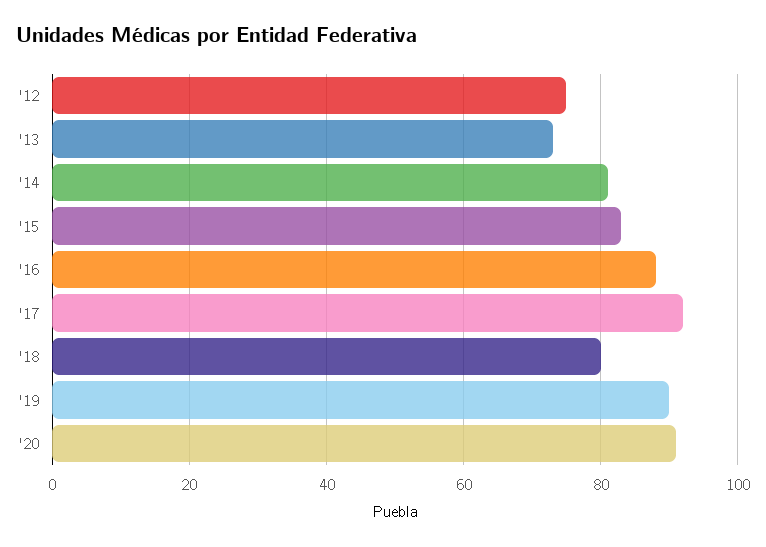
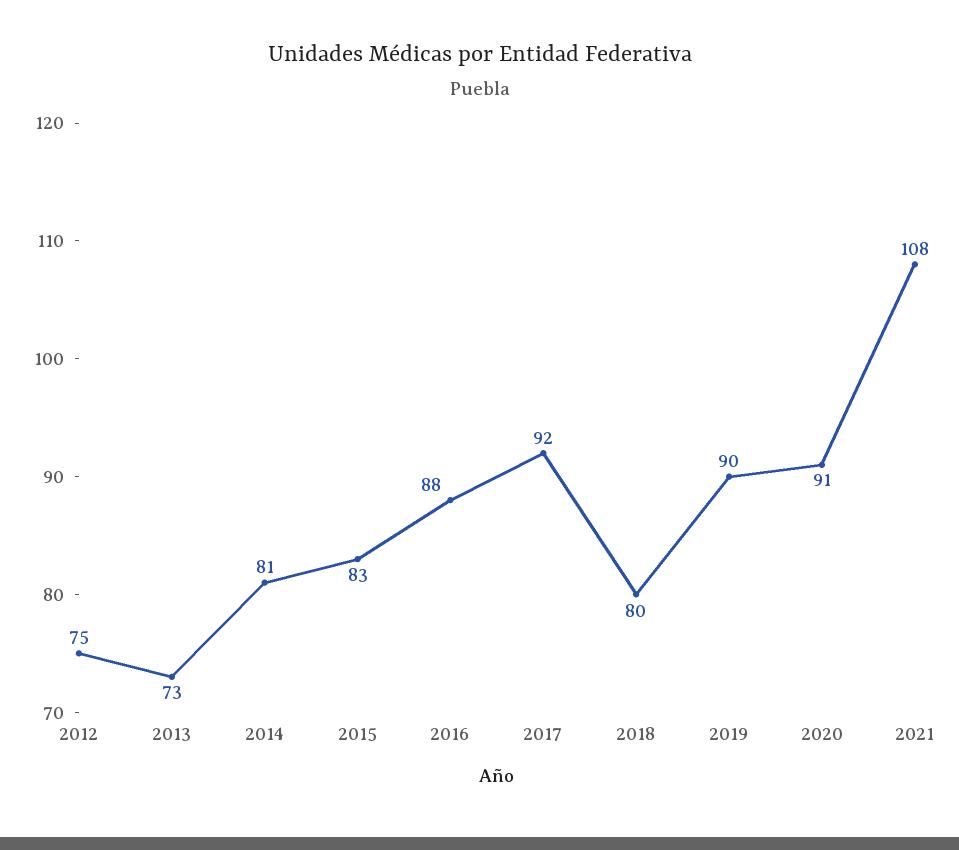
2021: none -> 108

